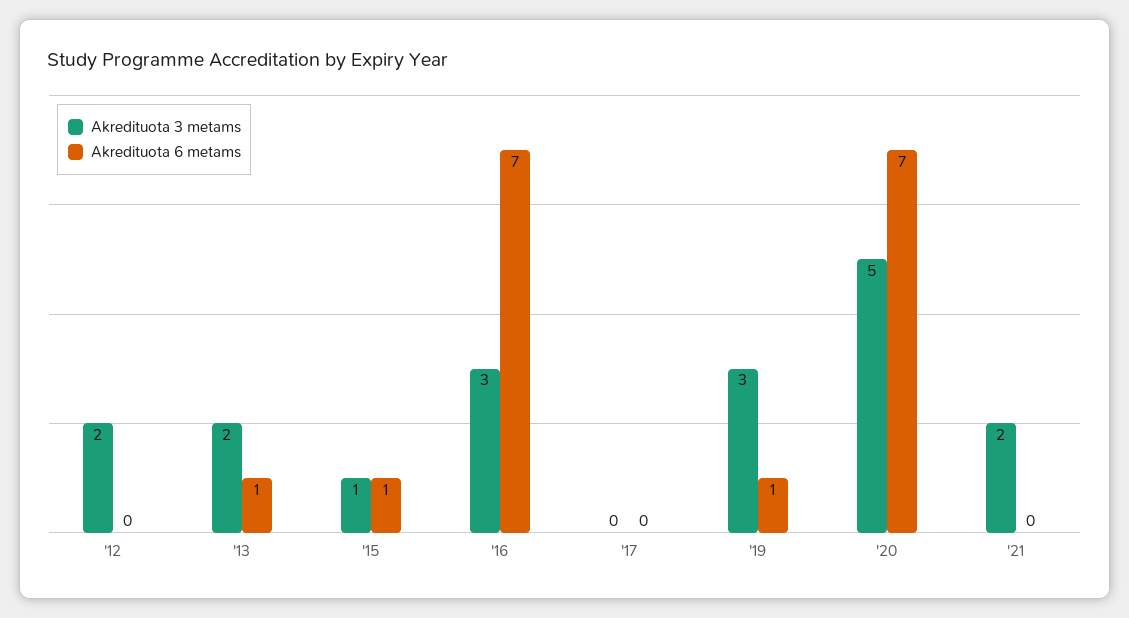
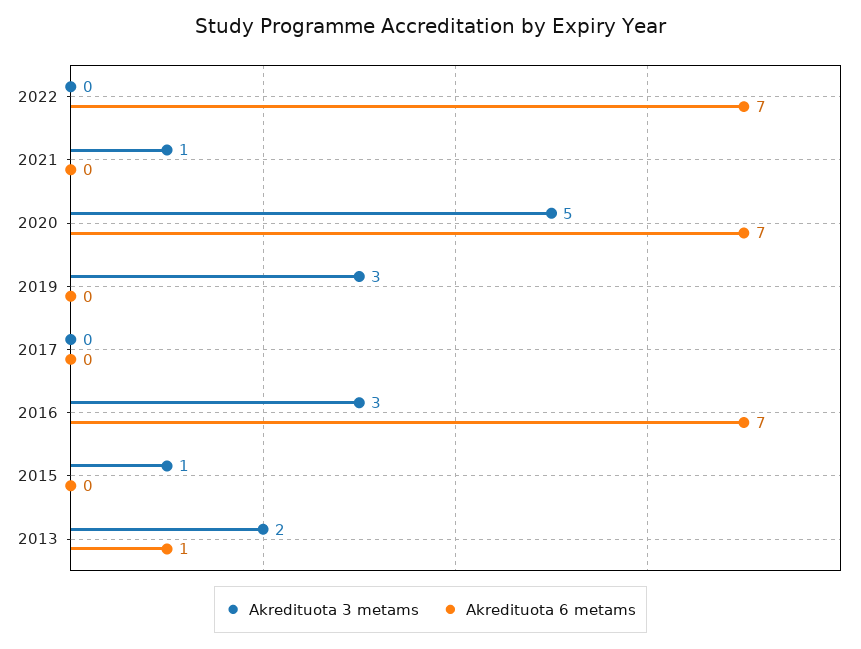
Akredituota 3 metams, '12: 2 -> none
Akredituota 6 metams, '12: 0 -> none
Akredituota 6 metams, '15: 1 -> 0
Akredituota 6 metams, '19: 1 -> 0
Akredituota 3 metams, '21: 2 -> 1
Akredituota 3 metams, 2022: none -> 0
Akredituota 6 metams, 2022: none -> 7

